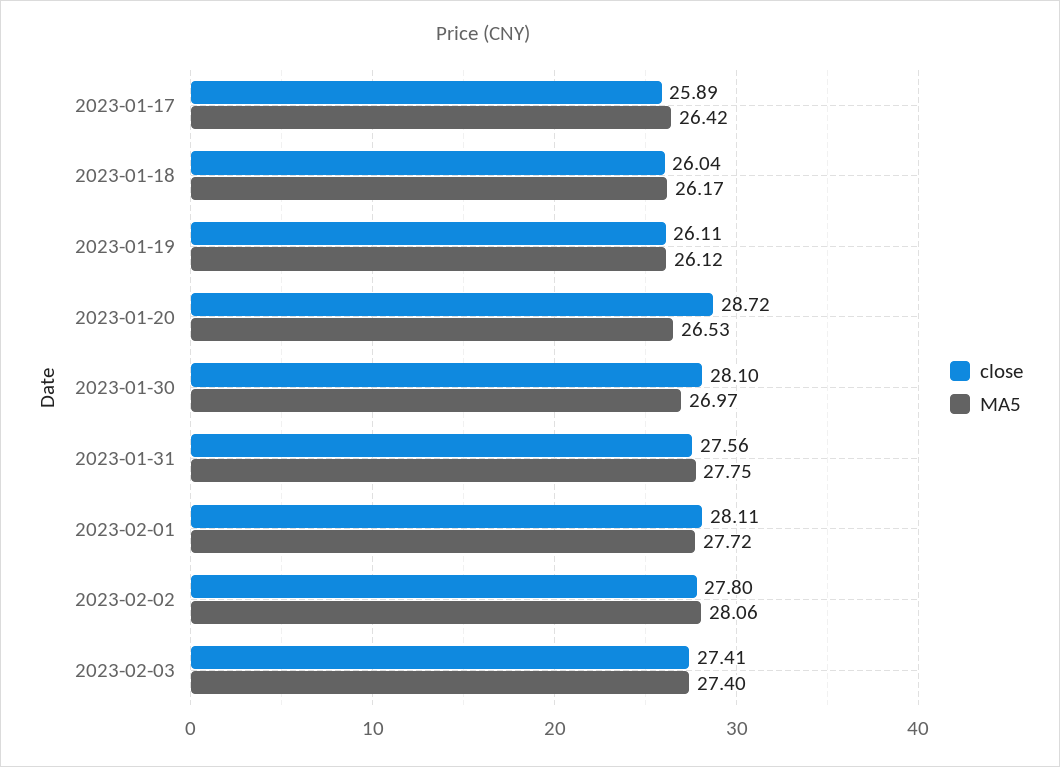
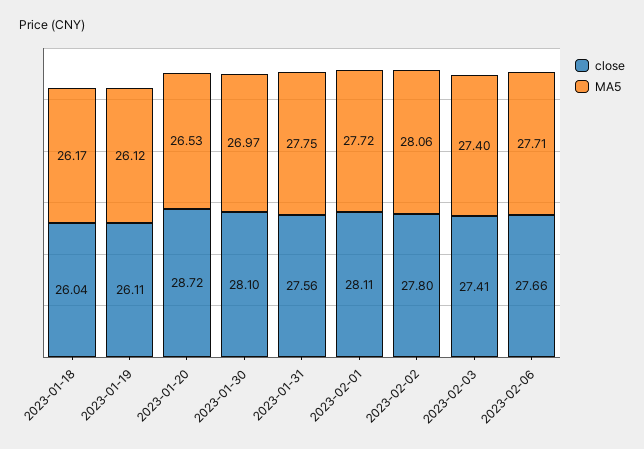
close, 2023-01-17: 25.89 -> none
MA5, 2023-01-17: 26.42 -> none
close, 2023-02-06: none -> 27.66
MA5, 2023-02-06: none -> 27.71

